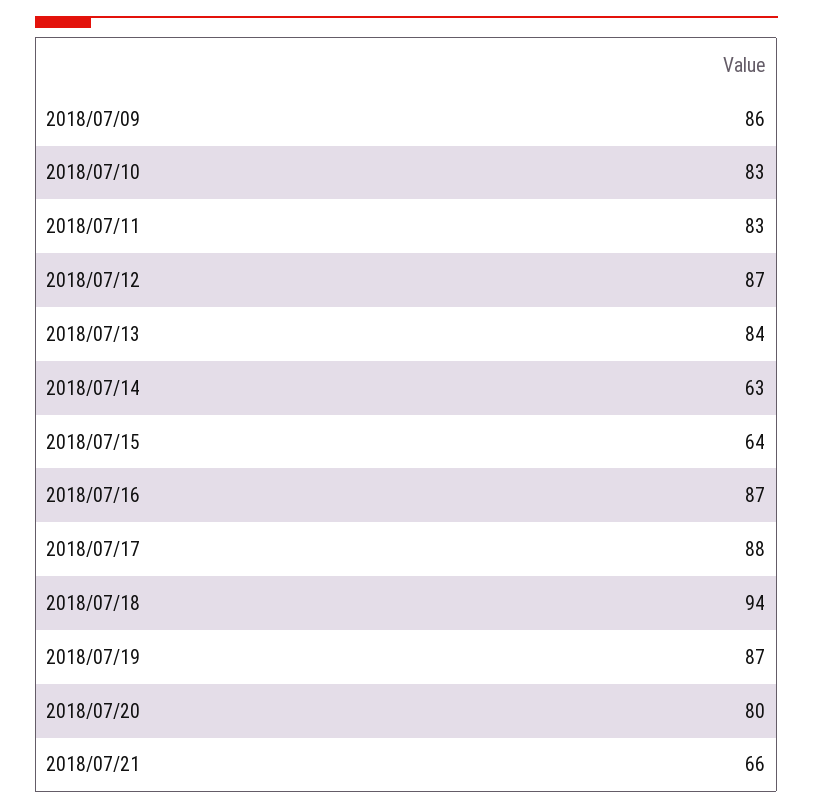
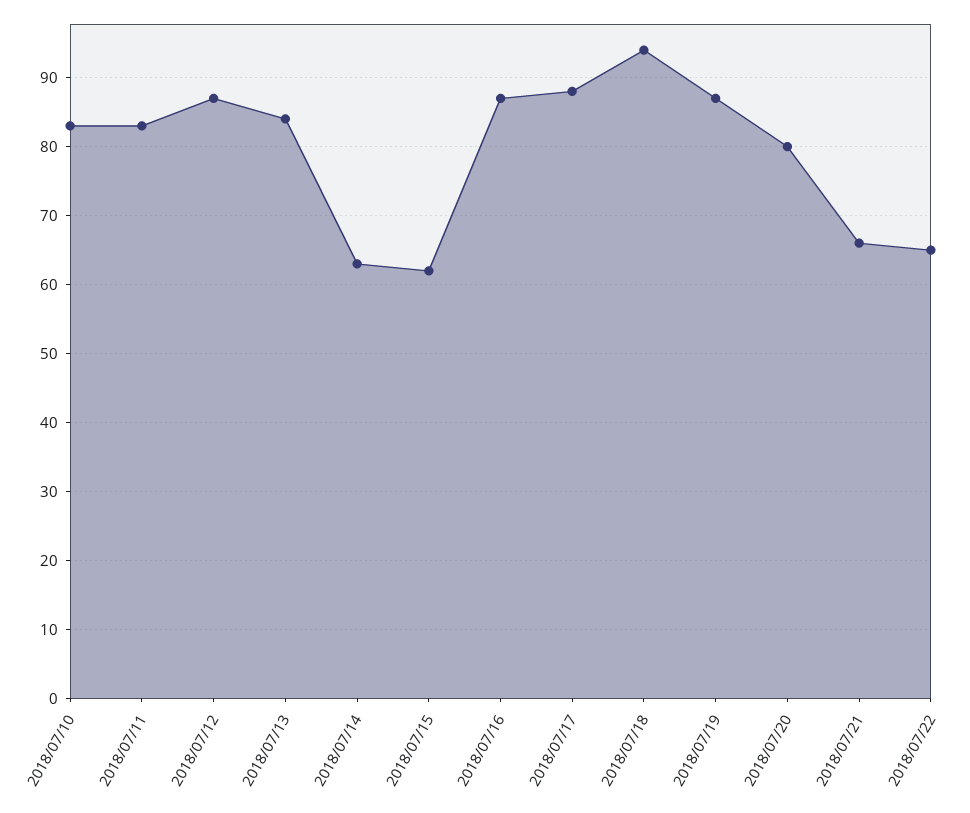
2018/07/09: 86 -> none
2018/07/15: 64 -> 62
2018/07/22: none -> 65

